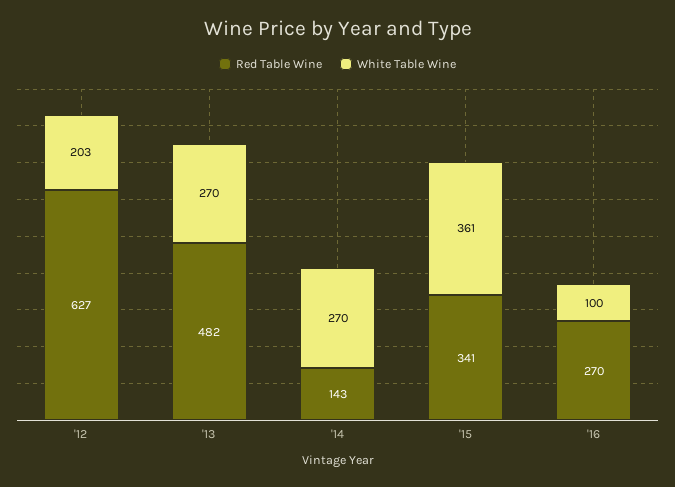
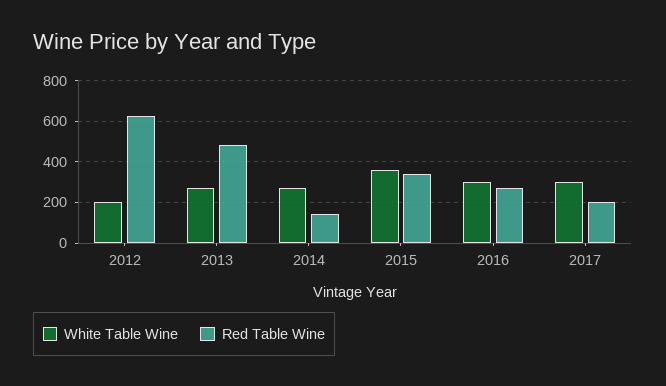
White Table Wine, '16: 100 -> 300
White Table Wine, 2017: none -> 300
Red Table Wine, 2017: none -> 200

